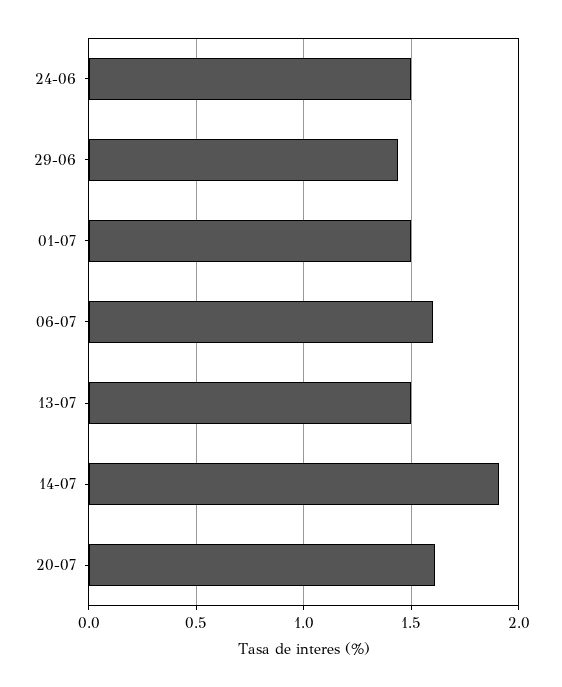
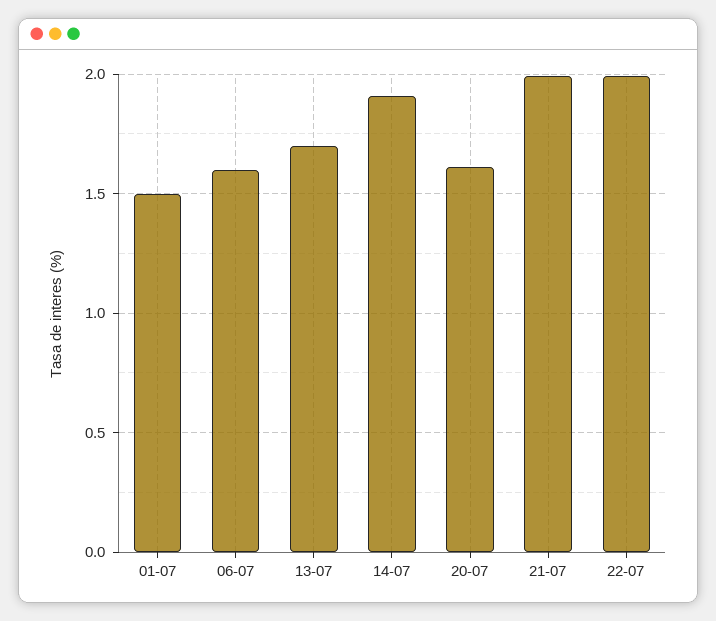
24-06: 1.5 -> none
29-06: 1.45 -> none
13-07: 1.5 -> 1.7
21-07: none -> 2
22-07: none -> 2

